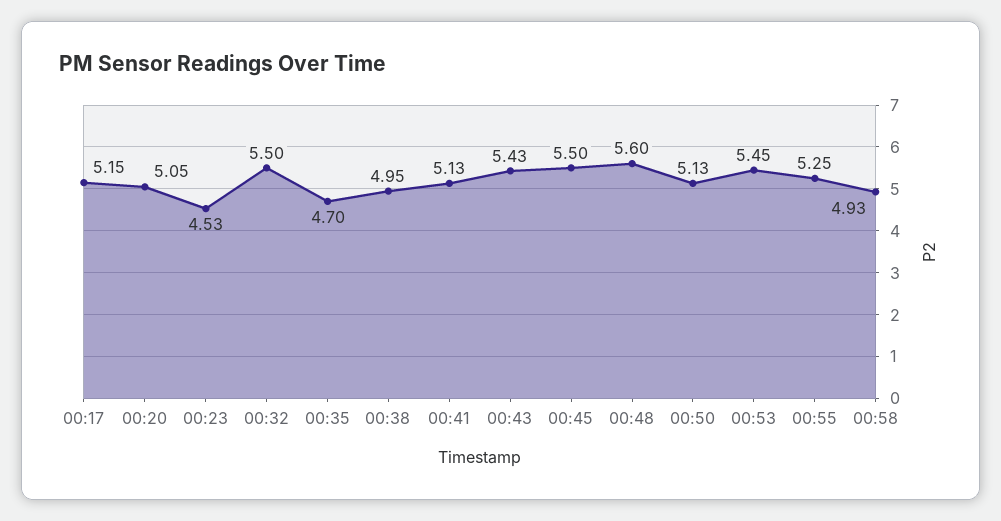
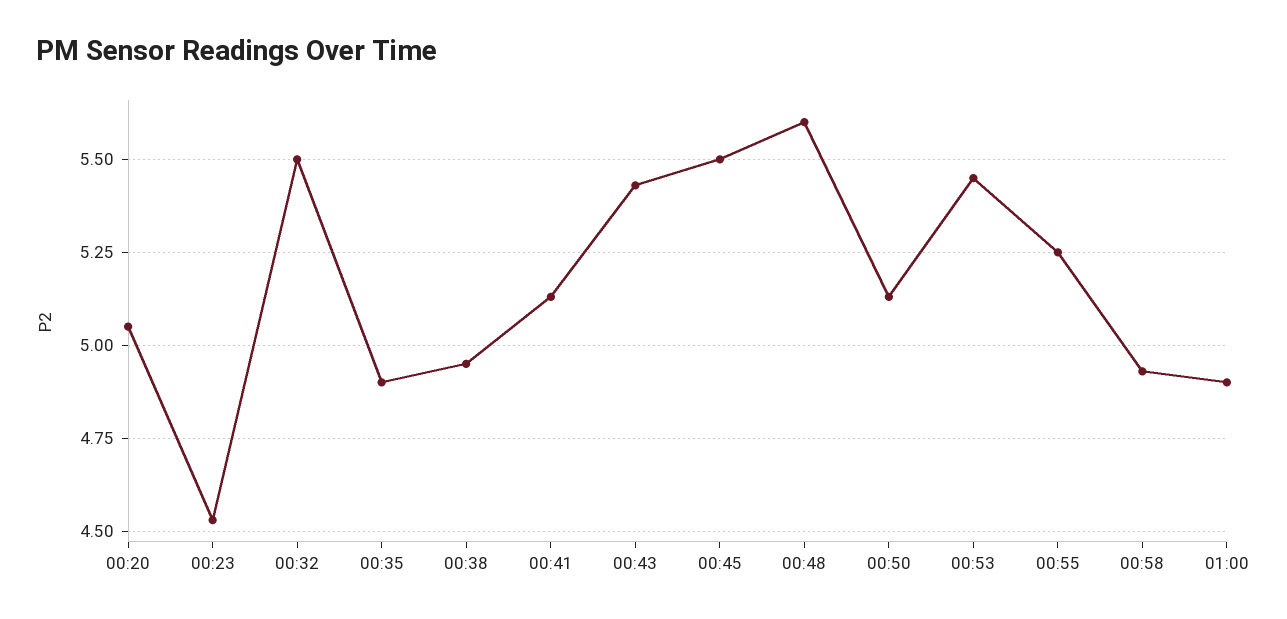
00:17: 5.15 -> none
00:35: 4.7 -> 4.9
01:00: none -> 4.9

